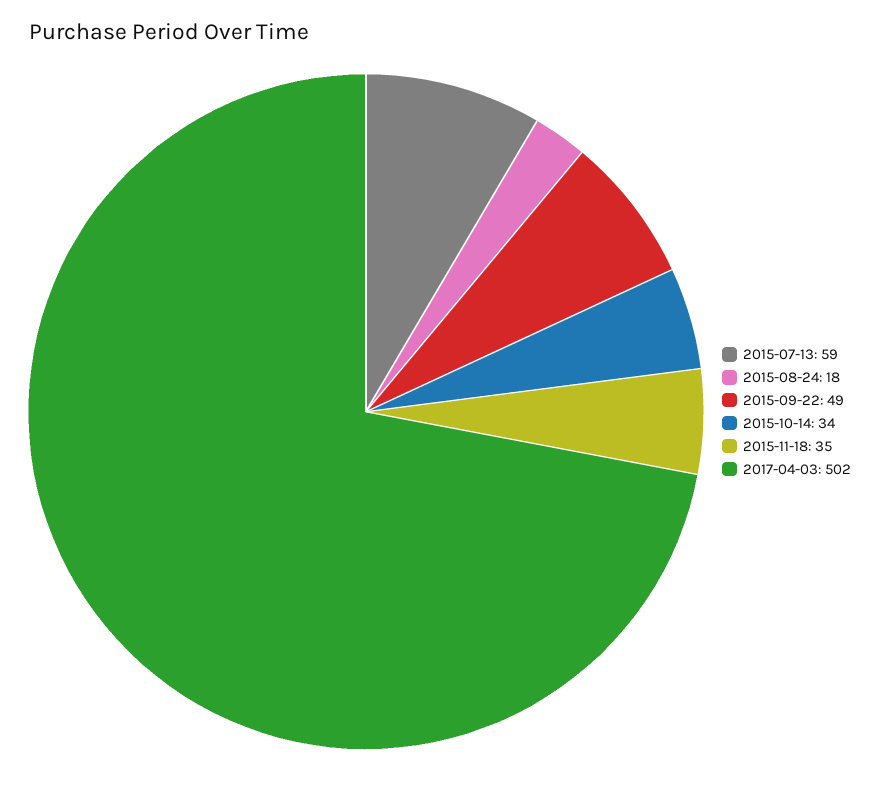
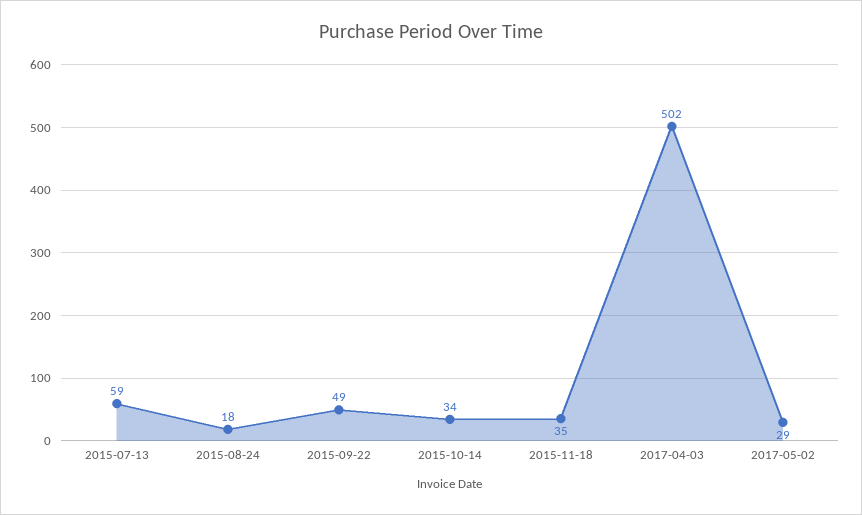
2017-05-02: none -> 29

